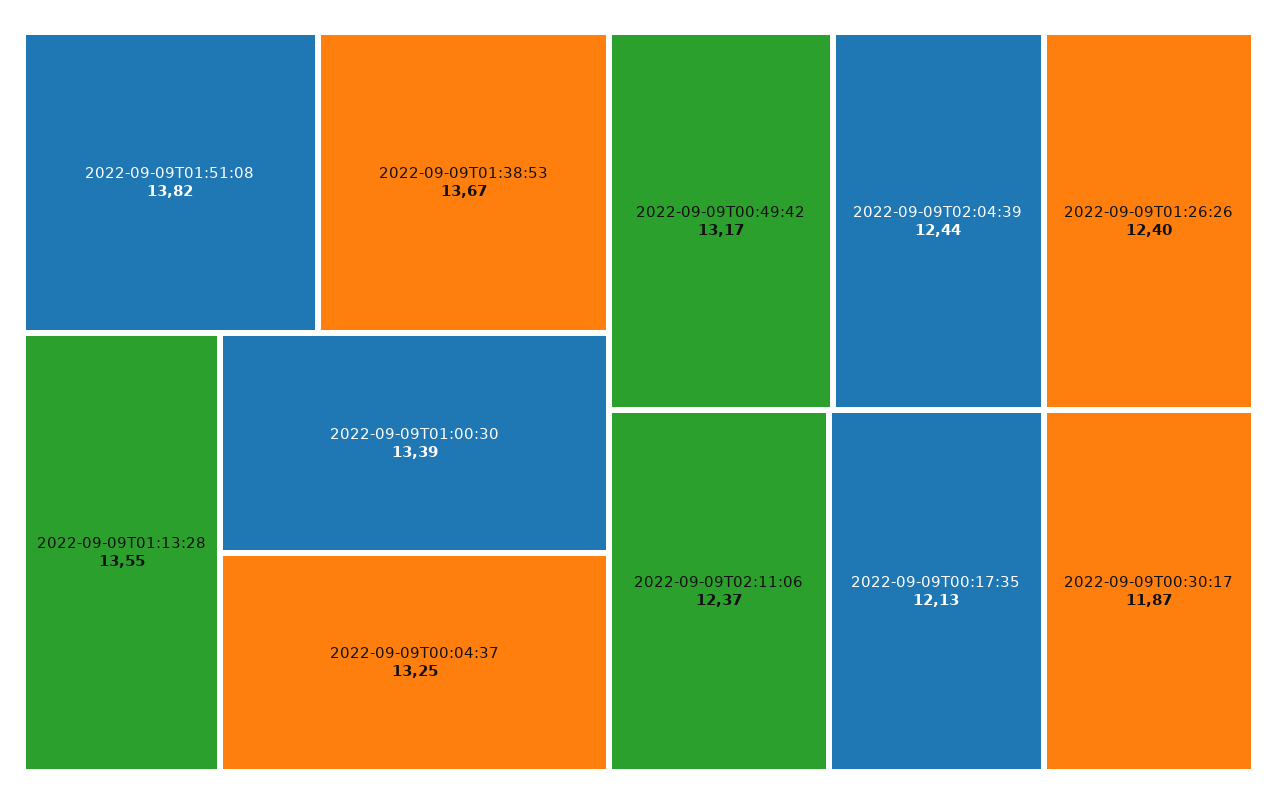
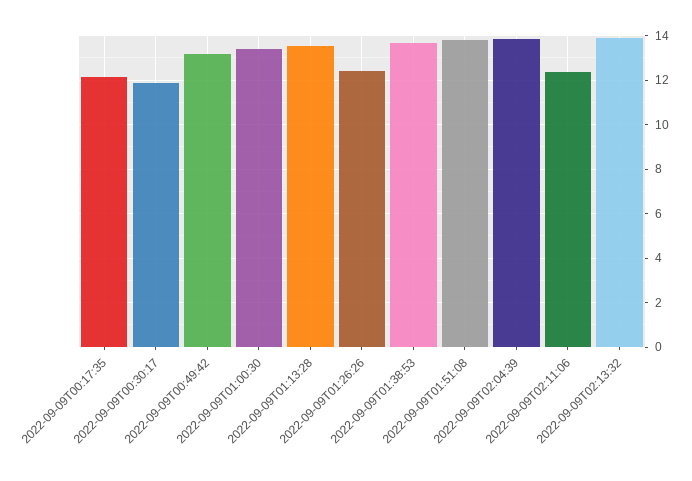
2022-09-09T00:04:37: 13.25 -> none
2022-09-09T02:04:39: 12.44 -> 14
2022-09-09T02:13:32: none -> 14

